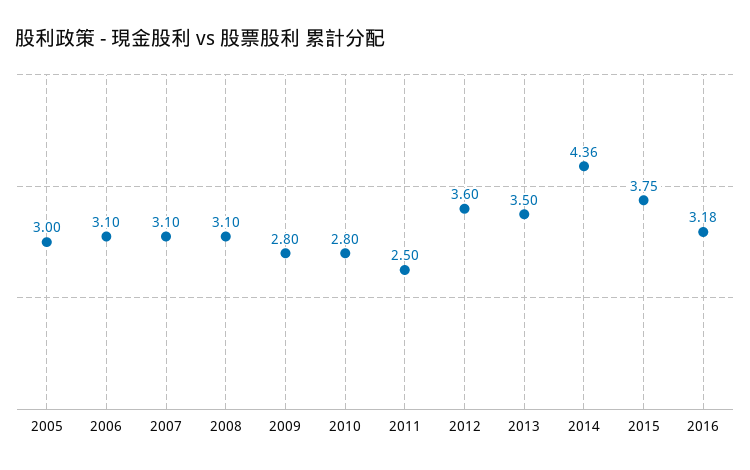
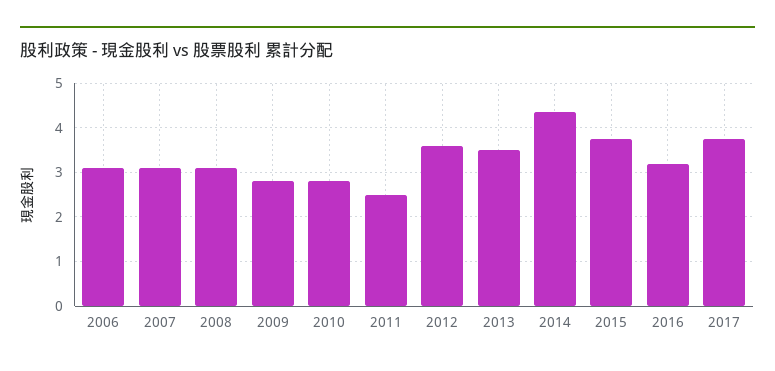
2005: 3 -> none
2017: none -> 3.8

